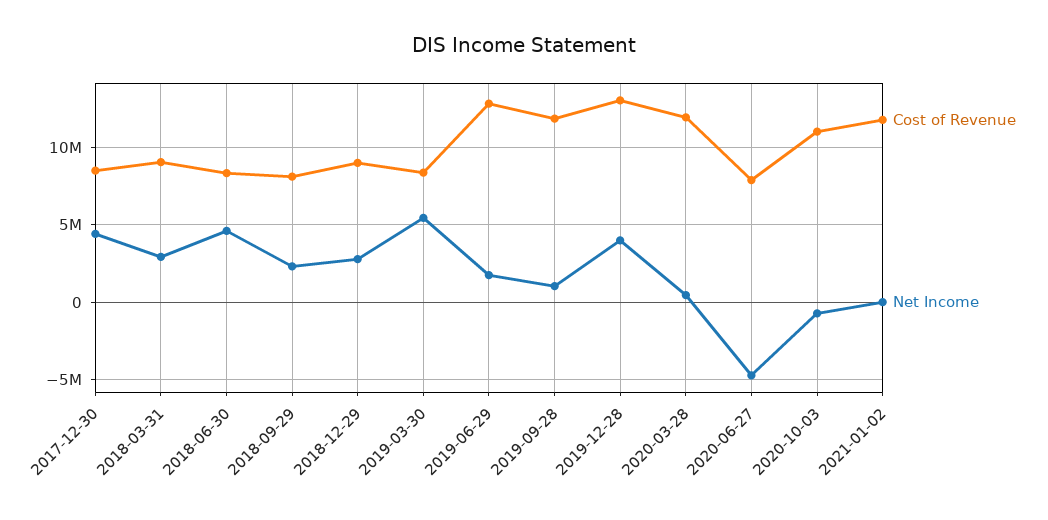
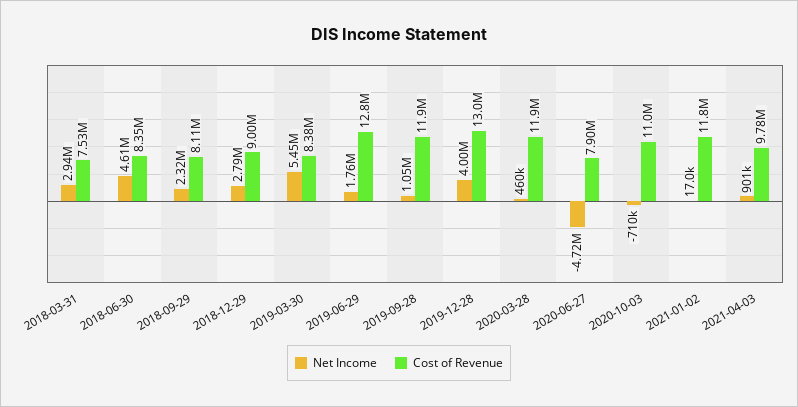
Cost of Revenue, 2017-12-30: 8500000 -> none
Net Income, 2017-12-30: 4500000 -> none
Cost of Revenue, 2018-03-31: 9000000 -> 7530000
Net Income, 2021-04-03: none -> 901000
Cost of Revenue, 2021-04-03: none -> 9780000

